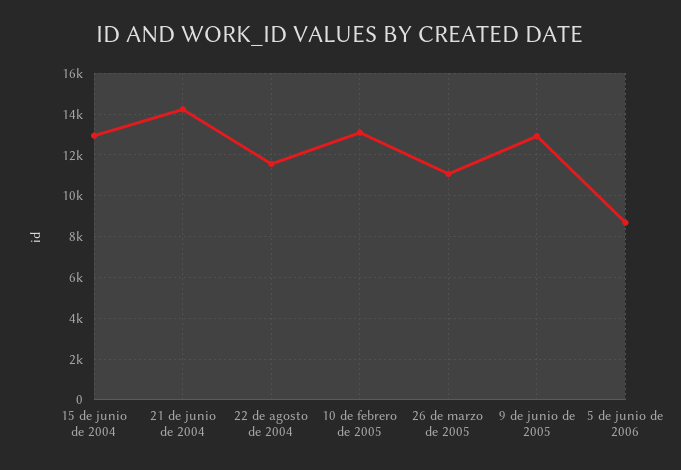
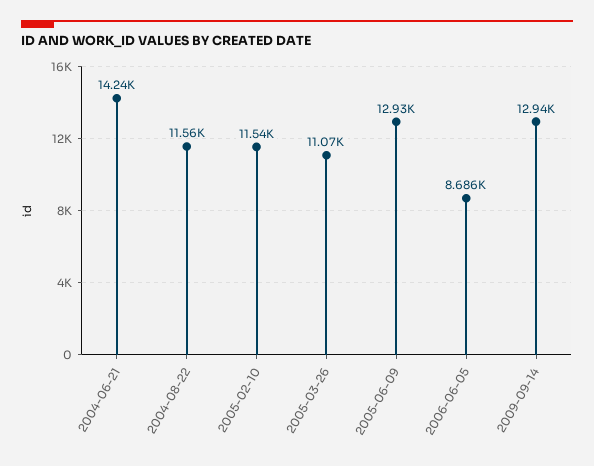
15 de junio de 2004: 13000 -> none
10 de febrero de 2005: 13000 -> 11540
2009-09-14: none -> 12940

